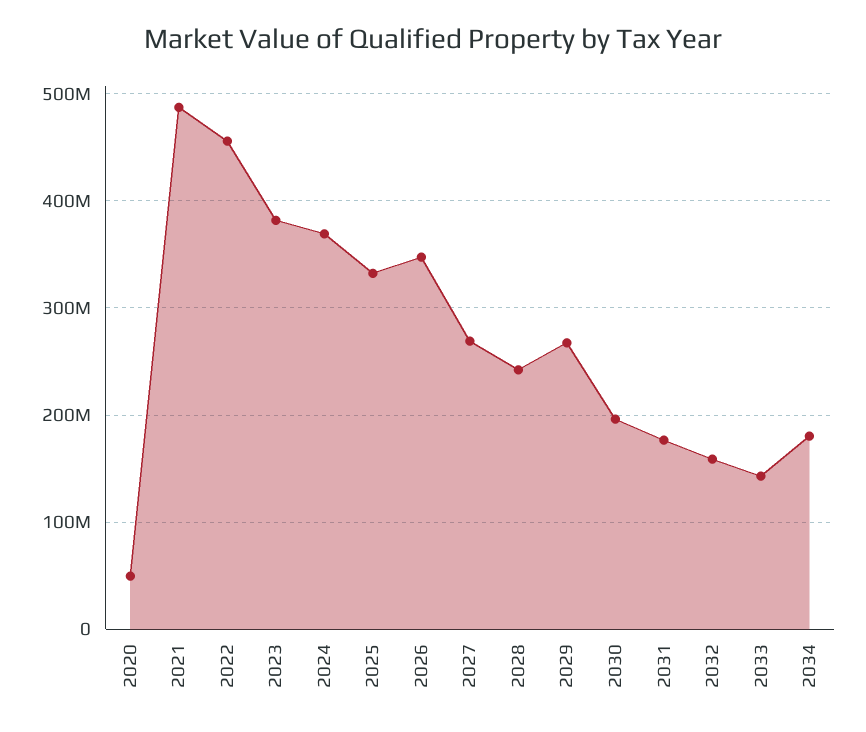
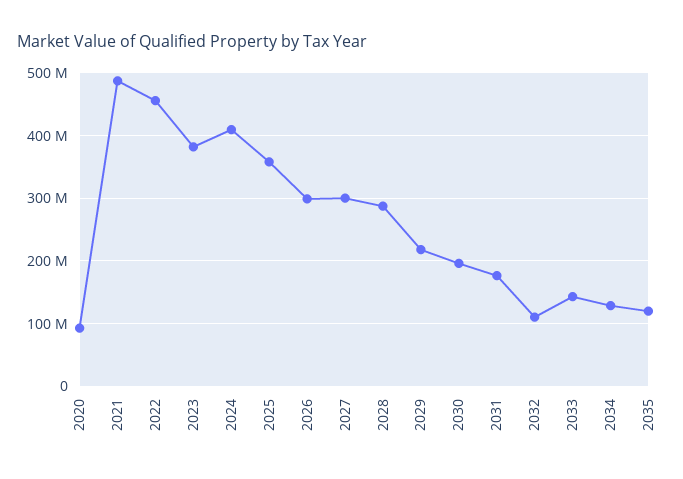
2020: 50000000 -> 90000000
2024: 370000000 -> 410000000
2025: 330000000 -> 360000000
2026: 350000000 -> 300000000
2027: 270000000 -> 300000000
2028: 240000000 -> 290000000
2029: 270000000 -> 220000000
2032: 160000000 -> 110000000
2034: 180000000 -> 130000000
2035: none -> 120000000

